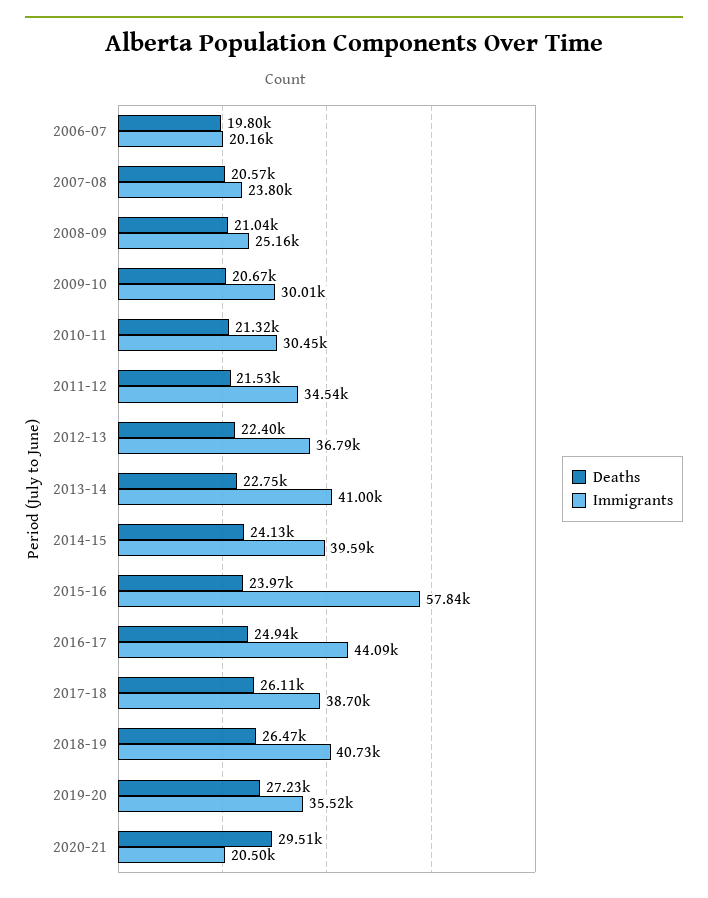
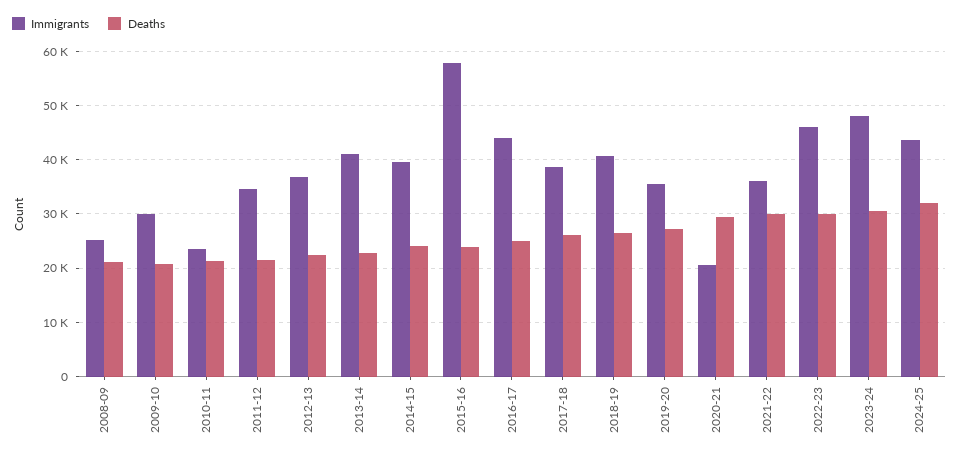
Deaths, 2006-07: 19800 -> none
Immigrants, 2006-07: 20160 -> none
Deaths, 2007-08: 20570 -> none
Immigrants, 2007-08: 23800 -> none
Immigrants, 2010-11: 30450 -> 24000
Immigrants, 2021-22: none -> 36000
Deaths, 2021-22: none -> 30000
Immigrants, 2022-23: none -> 46000
Deaths, 2022-23: none -> 30000
Immigrants, 2023-24: none -> 48000
Deaths, 2023-24: none -> 30000
Immigrants, 2024-25: none -> 44000
Deaths, 2024-25: none -> 32000

